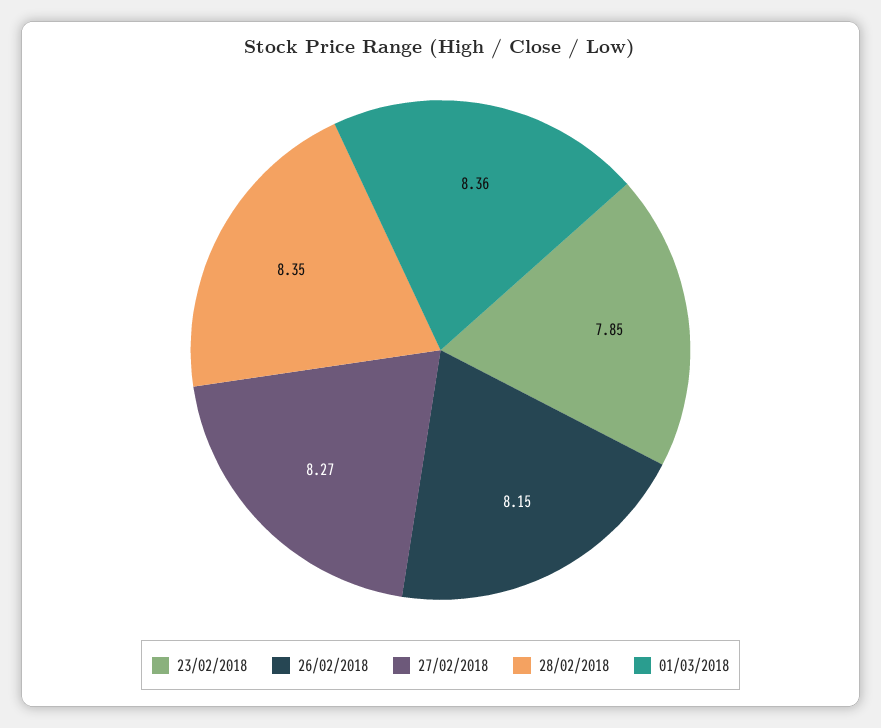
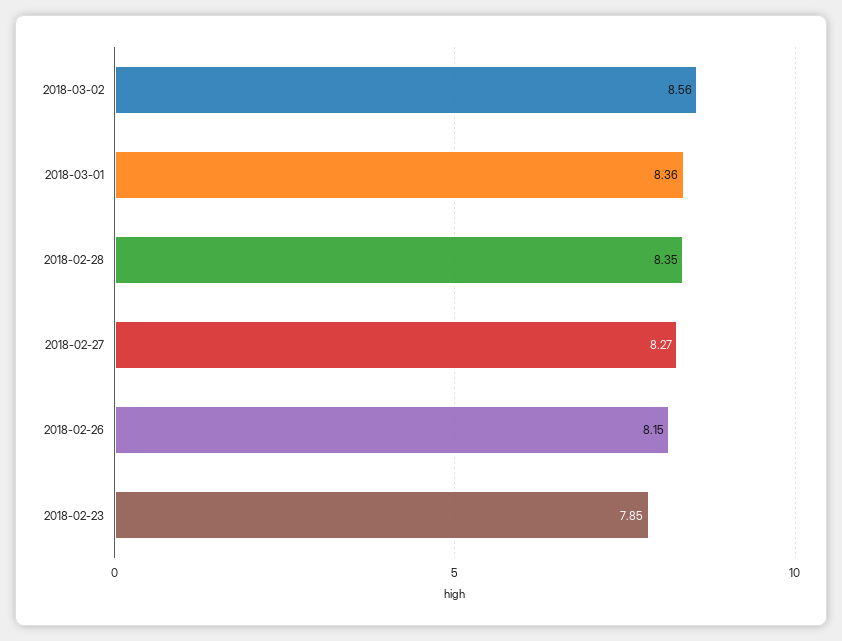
2018-03-02: none -> 8.56

